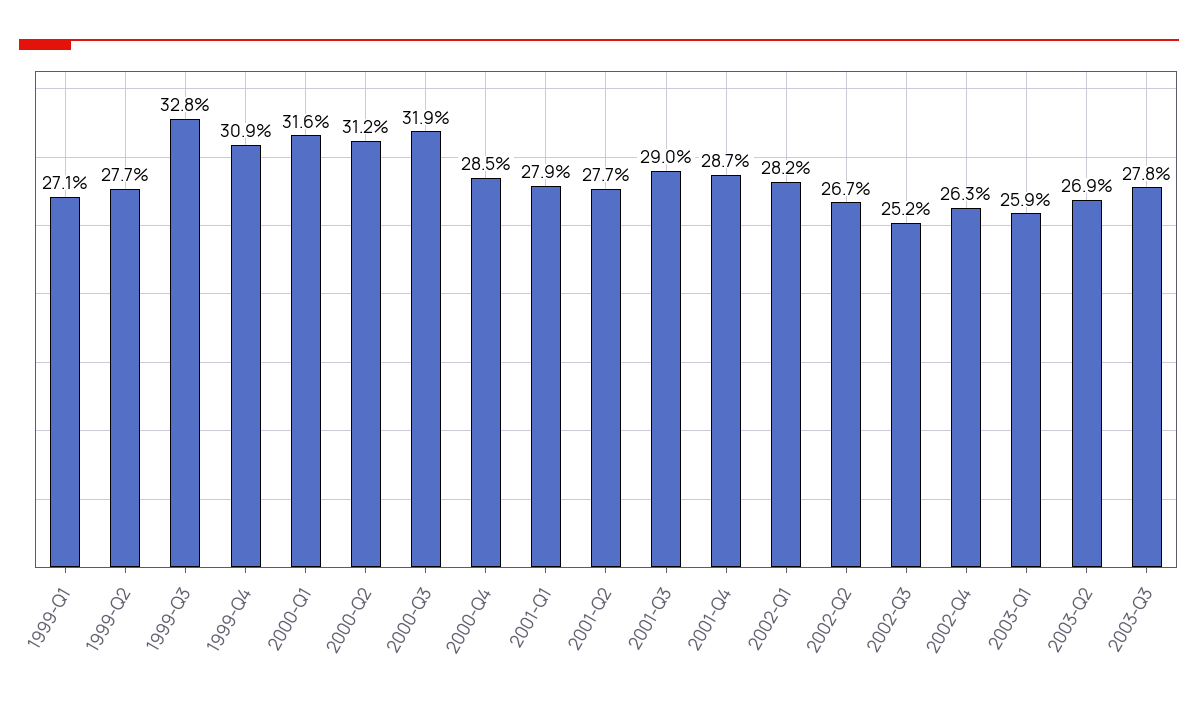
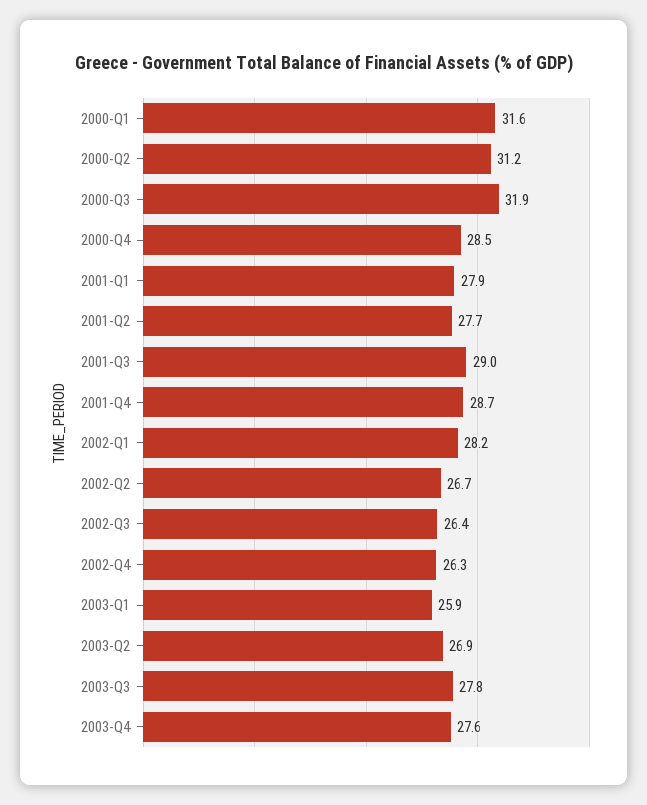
1999-Q1: 27.1 -> none
1999-Q2: 27.7 -> none
1999-Q3: 32.8 -> none
1999-Q4: 30.9 -> none
2002-Q3: 25.2 -> 26.4
2003-Q4: none -> 27.6

